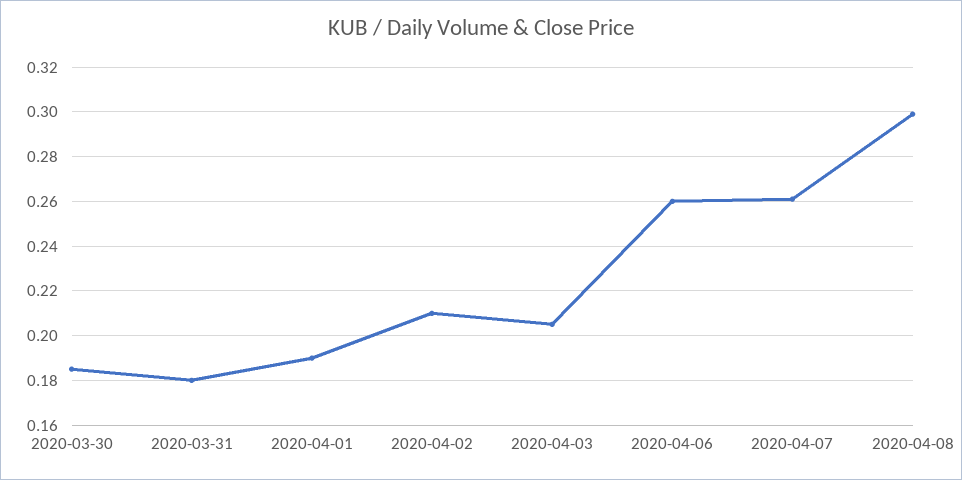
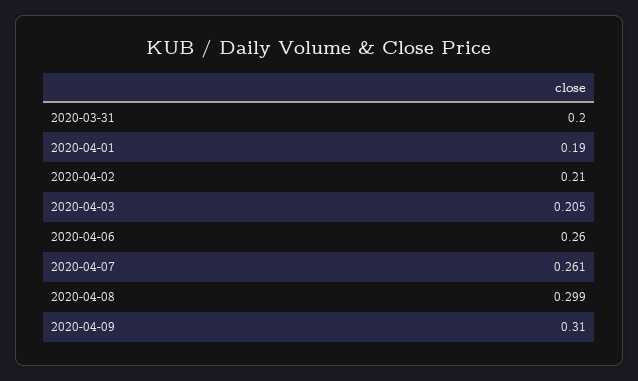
2020-03-30: 0.185 -> none
2020-03-31: 0.18 -> 0.2
2020-04-09: none -> 0.31

